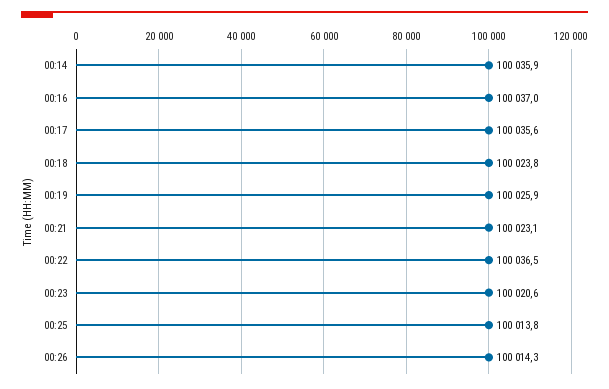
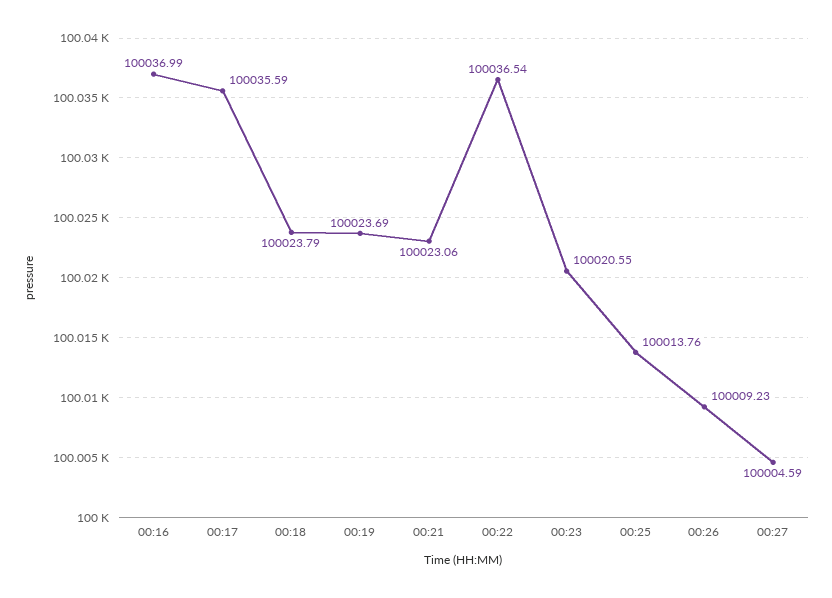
00:14: 100035.9 -> none
00:19: 100025.9 -> 100023.69
00:26: 100014.3 -> 100009.23
00:27: none -> 100004.59

